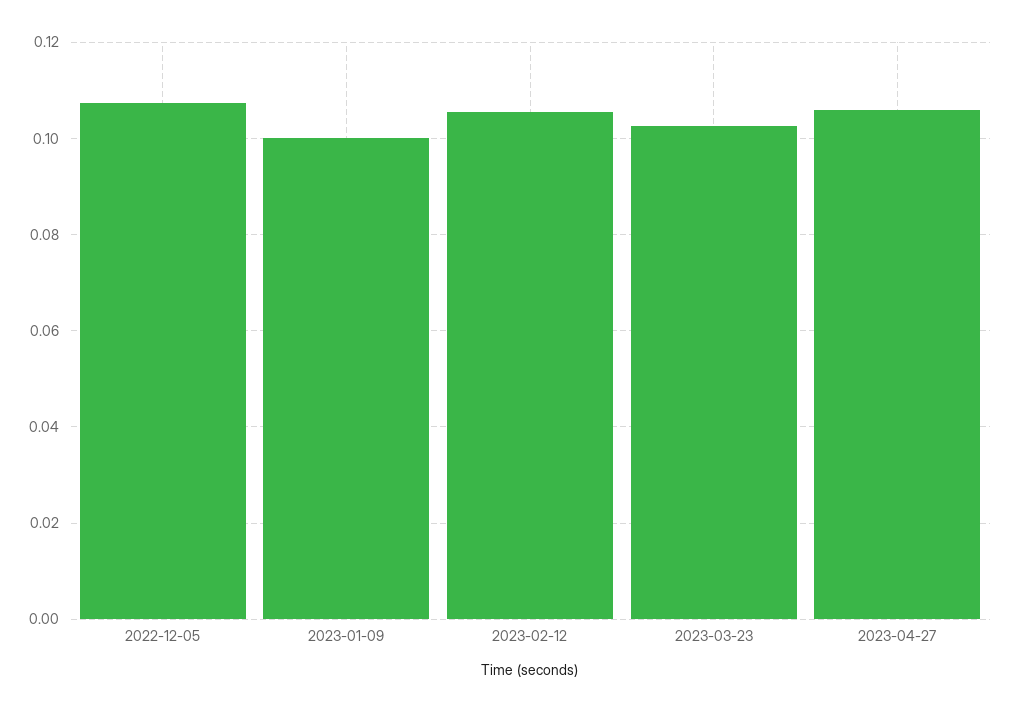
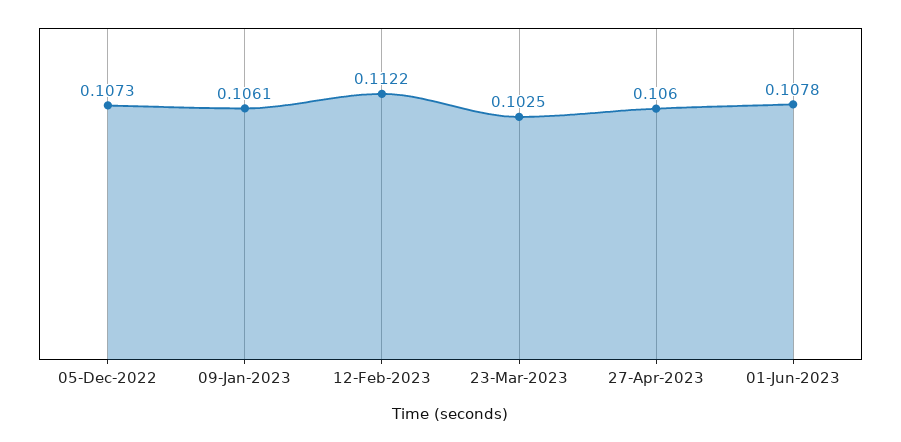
2023-01-09: 0.1 -> 0.1061
2023-02-12: 0.106 -> 0.1122
01-Jun-2023: none -> 0.1078

